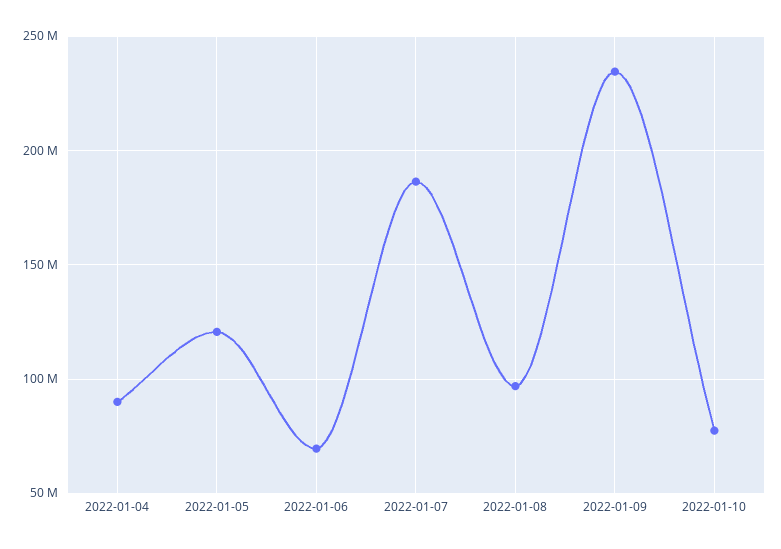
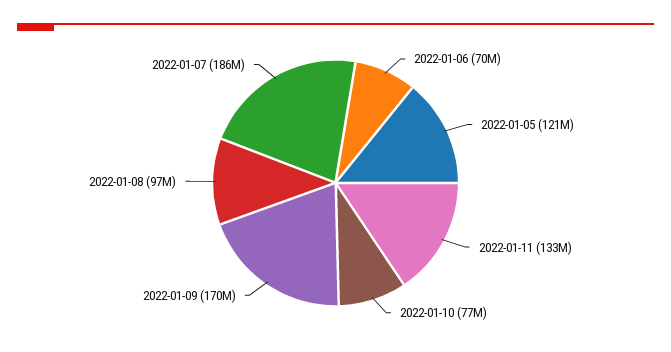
2022-01-04: 90000000 -> none
2022-01-09: 235000000 -> 170000000
2022-01-11: none -> 133000000

